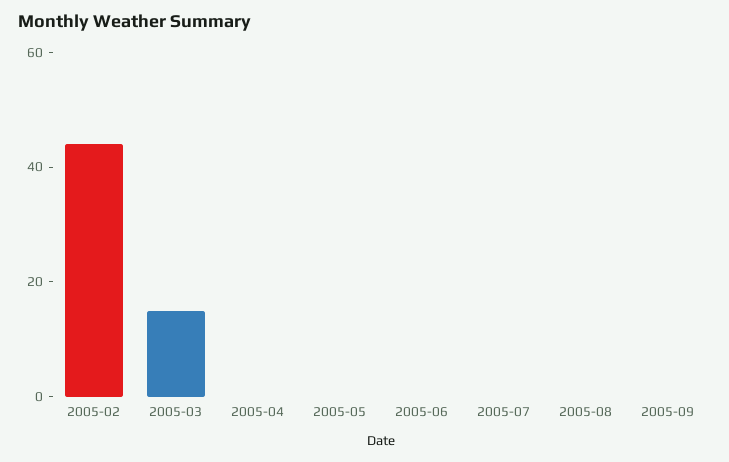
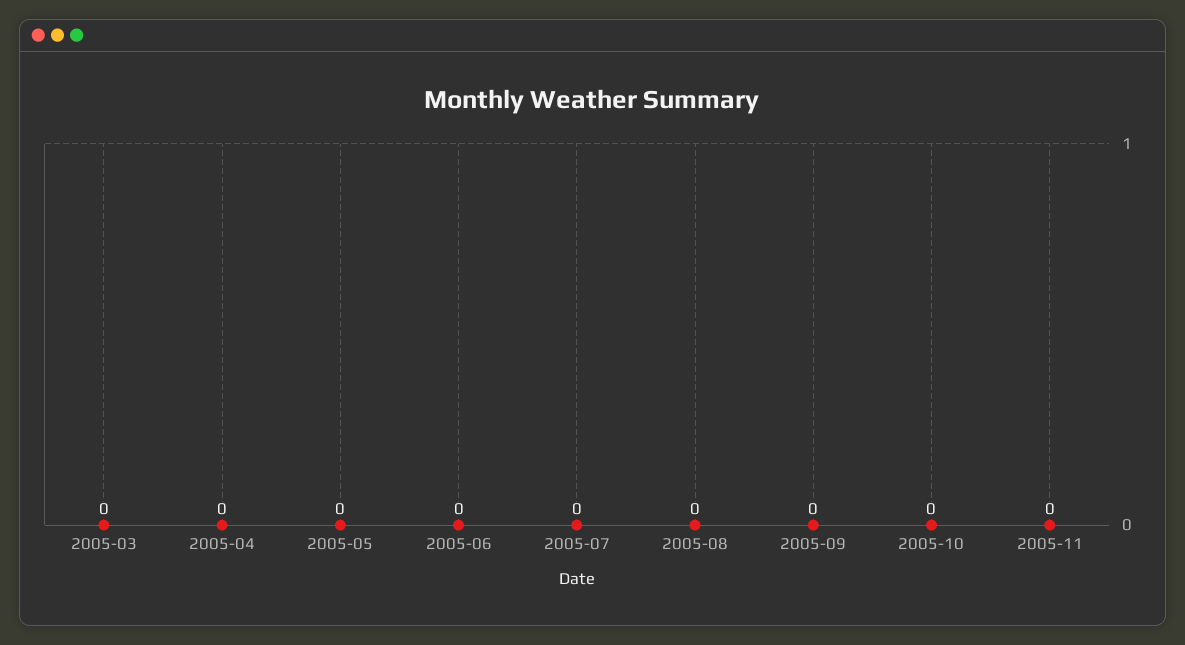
2005-02: 45 -> none
2005-03: 15 -> 0
2005-10: none -> 0
2005-11: none -> 0

